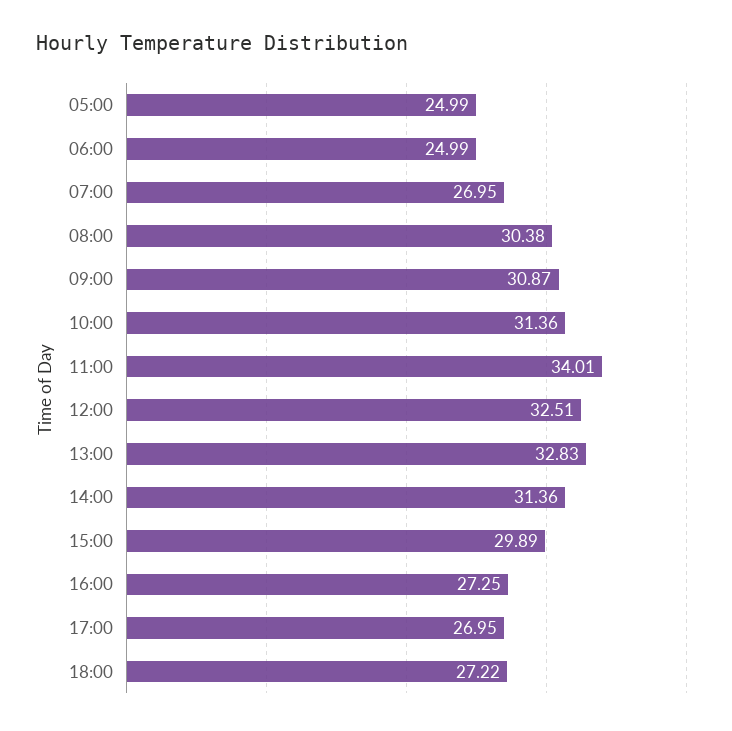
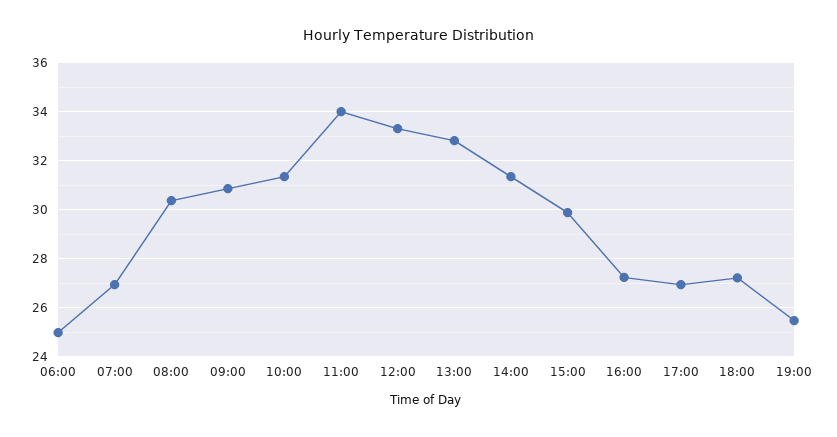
05:00: 24.99 -> none
12:00: 32.51 -> 33.25
19:00: none -> 25.5

